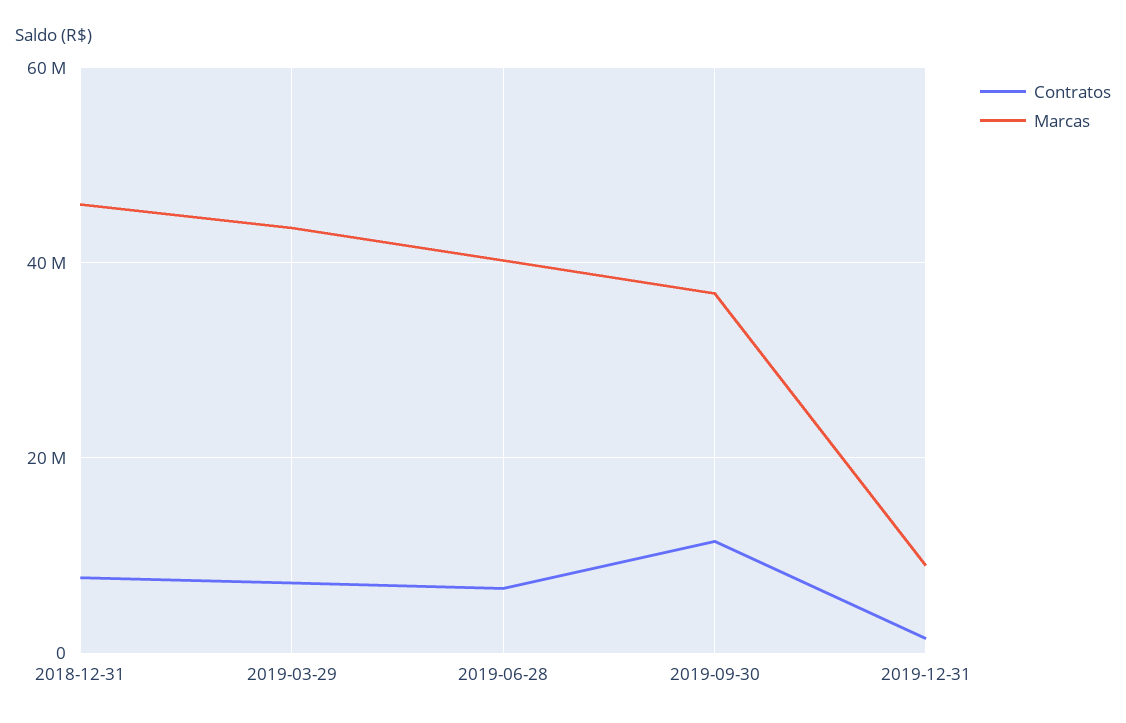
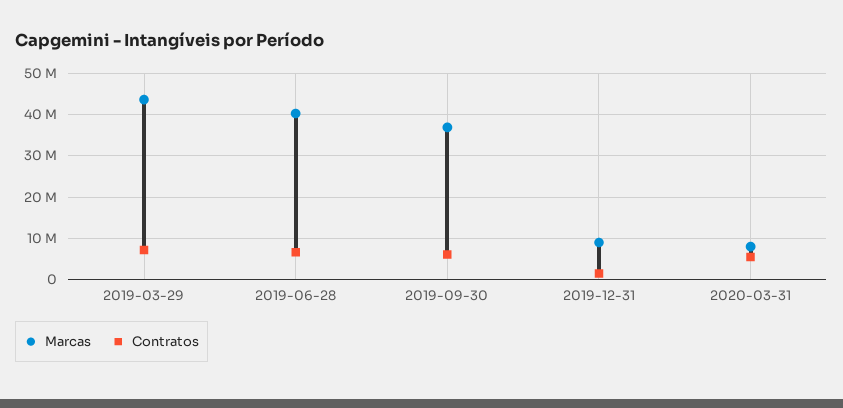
Contratos, 2018-12-31: 8000000 -> none
Marcas, 2018-12-31: 46000000 -> none
Contratos, 2019-09-30: 12000000 -> 6000000
Marcas, 2020-03-31: none -> 8000000
Contratos, 2020-03-31: none -> 6000000

